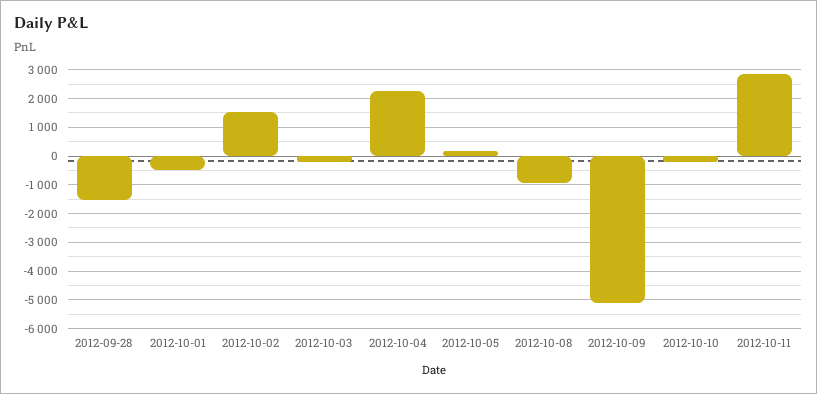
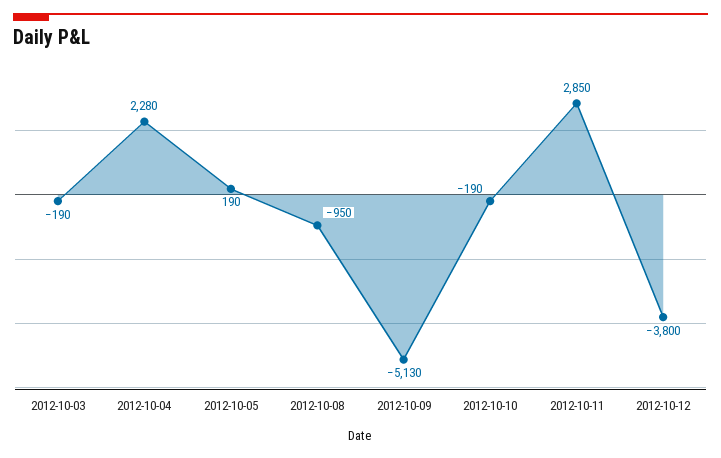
2012-09-28: -1500 -> none
2012-10-01: -500 -> none
2012-10-02: 1500 -> none
2012-10-12: none -> -3800

